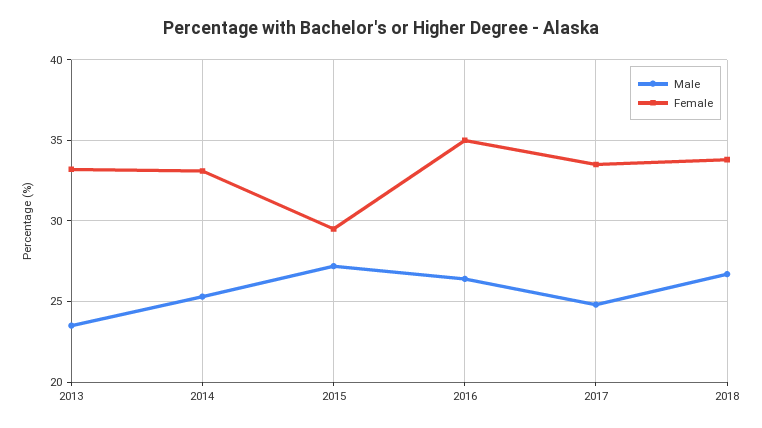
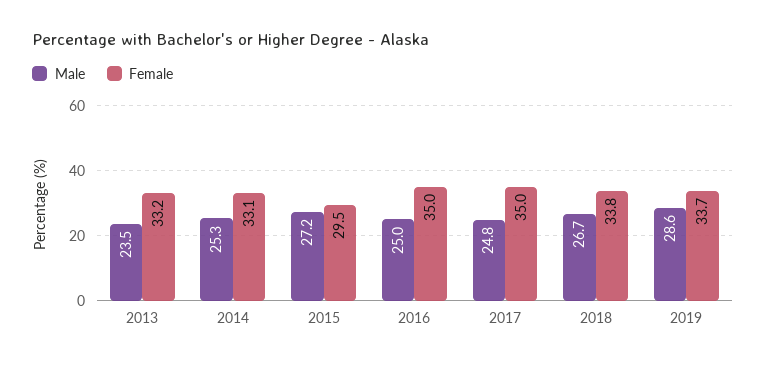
Male, 2016: 26.5 -> 25
Female, 2017: 33.5 -> 35
Male, 2019: none -> 28.6
Female, 2019: none -> 33.7

